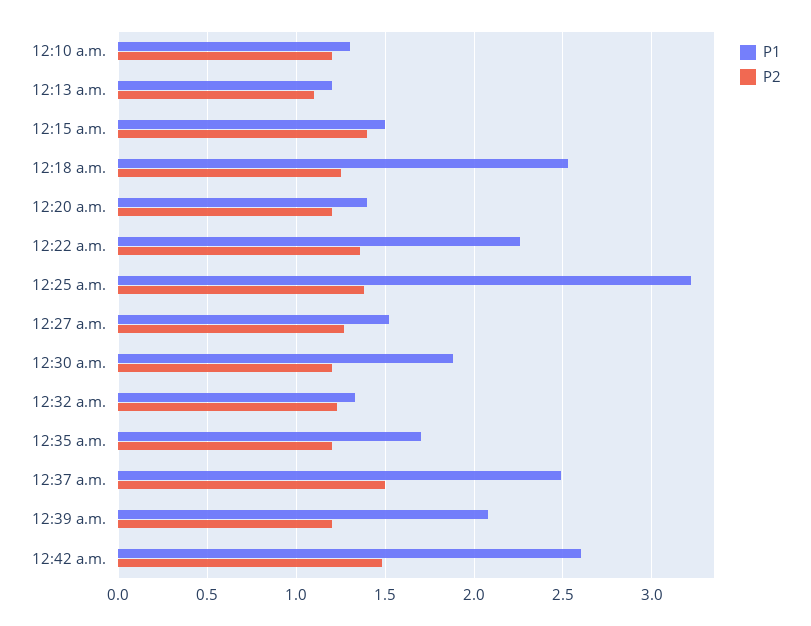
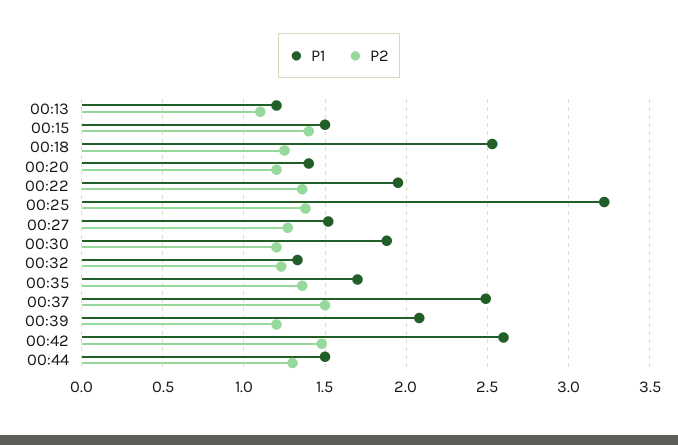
P1, 12:10 a.m.: 1.3 -> none
P2, 12:10 a.m.: 1.2 -> none
P1, 12:22 a.m.: 2.25 -> 1.95
P2, 12:35 a.m.: 1.2 -> 1.35
P1, 00:44: none -> 1.5
P2, 00:44: none -> 1.3

